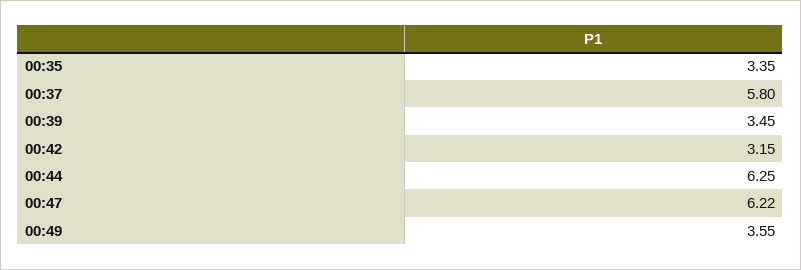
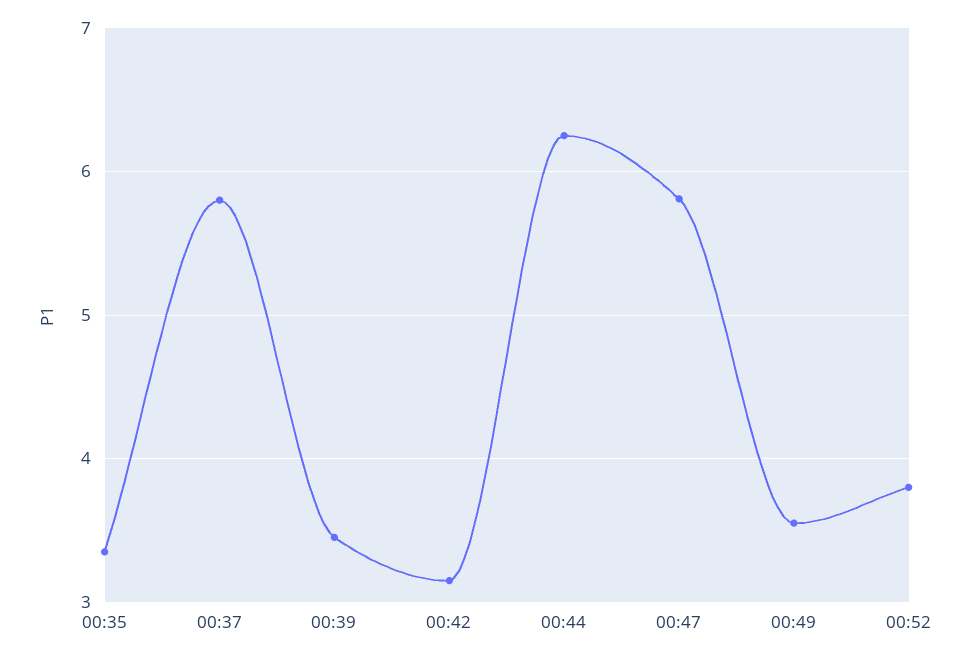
00:47: 6.22 -> 5.8
00:52: none -> 3.8

